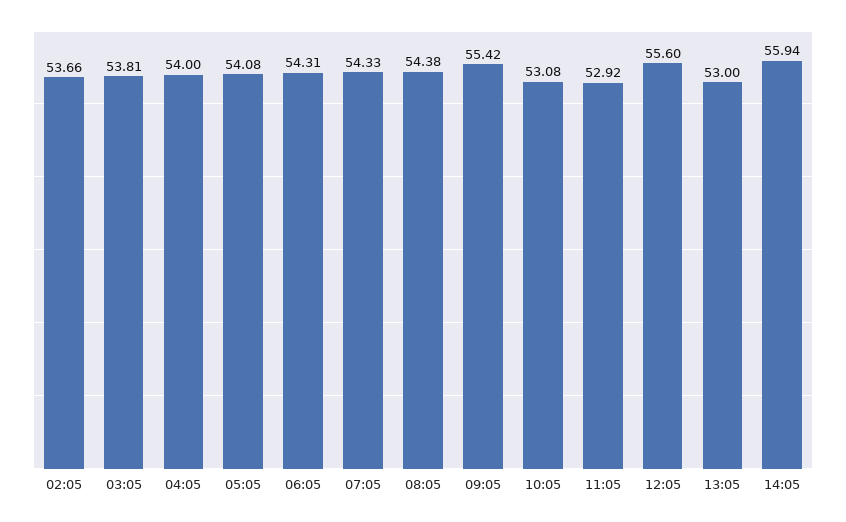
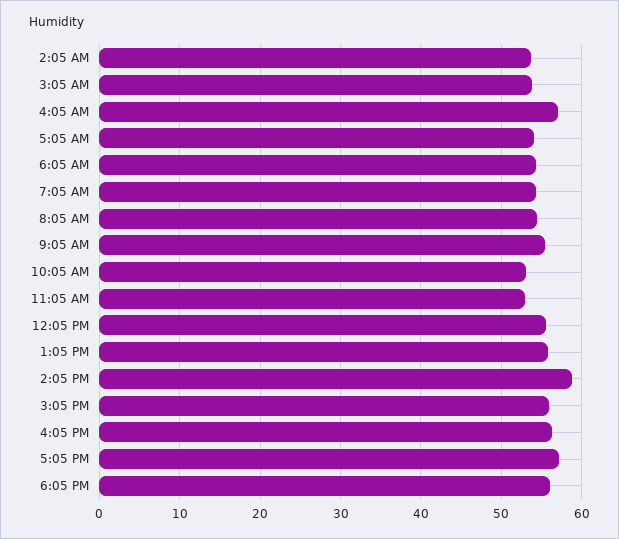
04:05: 54 -> 57
13:05: 53 -> 56
14:05: 55.94 -> 59
3:05 PM: none -> 56
4:05 PM: none -> 56
5:05 PM: none -> 57
6:05 PM: none -> 56

